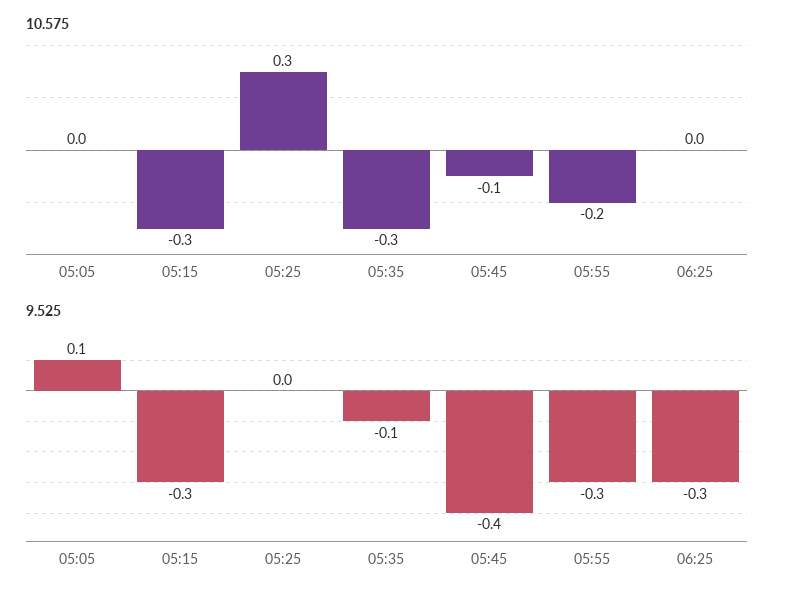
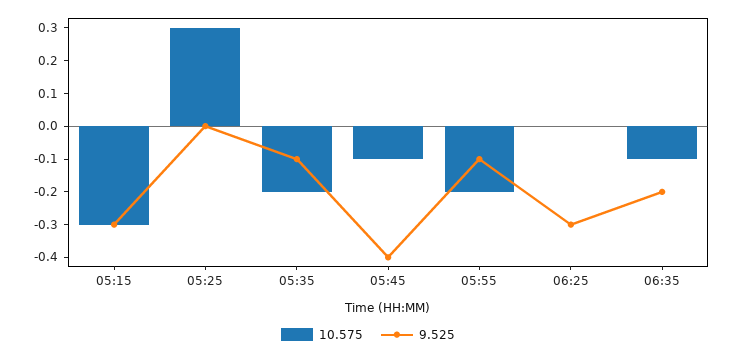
10.575, 05:05: 0 -> none
10.575, 05:35: -0.3 -> -0.2
9.525, 05:05: 0.1 -> none
9.525, 05:55: -0.3 -> -0.1
10.575, 06:35: none -> -0.1
9.525, 06:35: none -> -0.2

